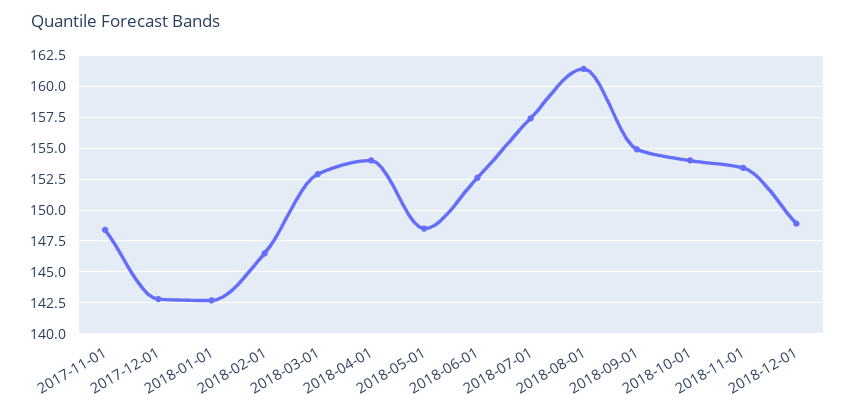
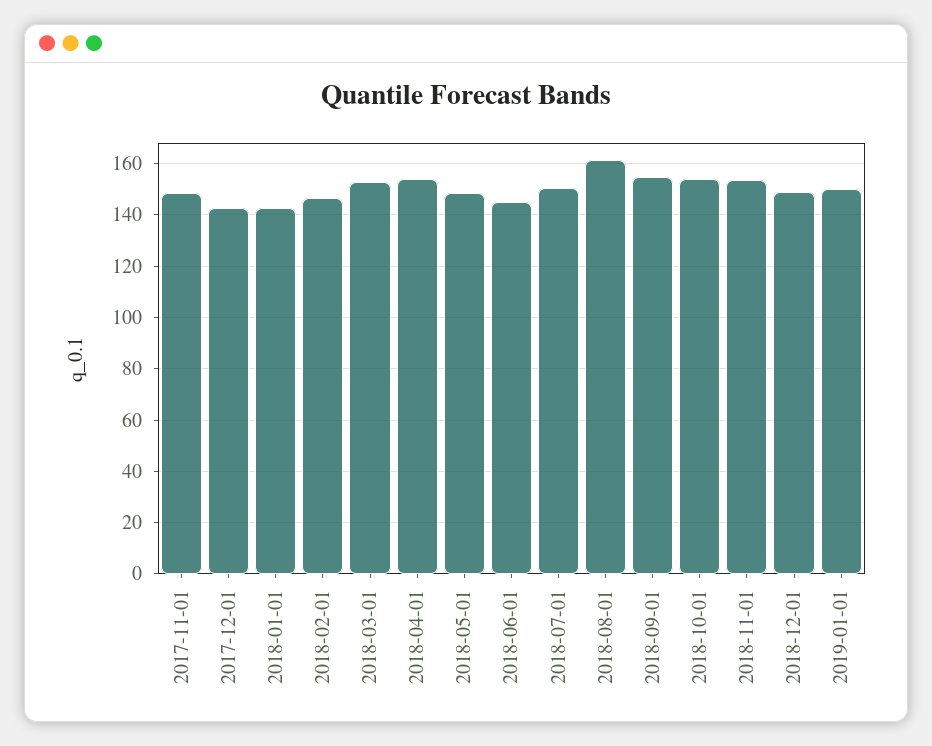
2018-06-01: 152.5 -> 145
2018-07-01: 157.5 -> 150
2019-01-01: none -> 150

